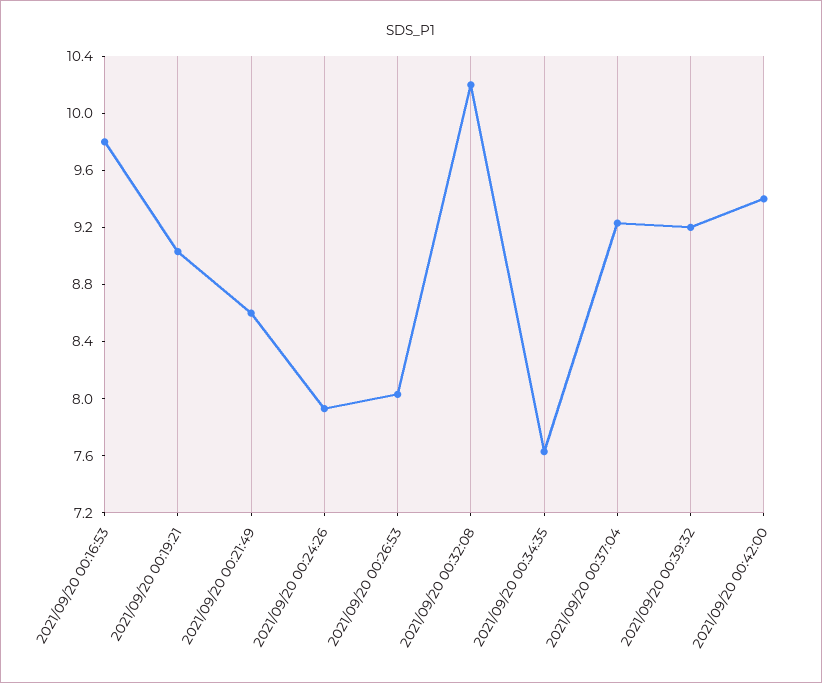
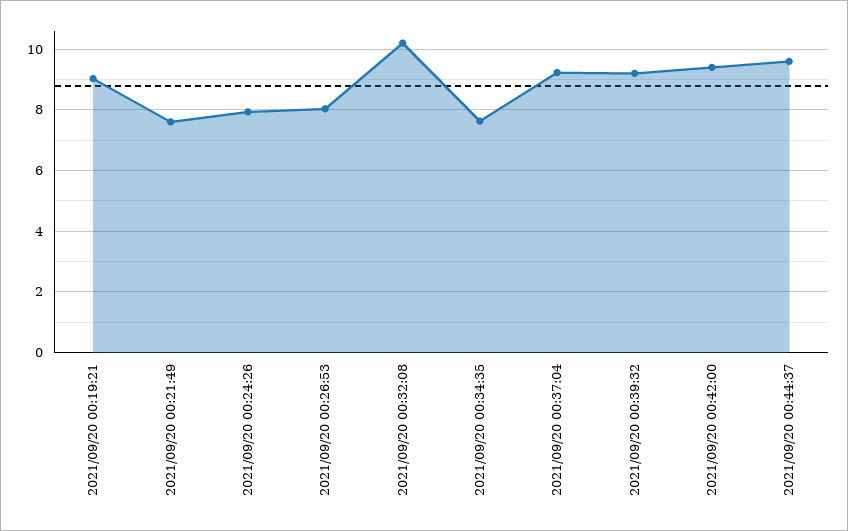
2021/09/20 00:16:53: 9.8 -> none
2021/09/20 00:21:49: 8.6 -> 7.6
2021/09/20 00:44:37: none -> 9.6

